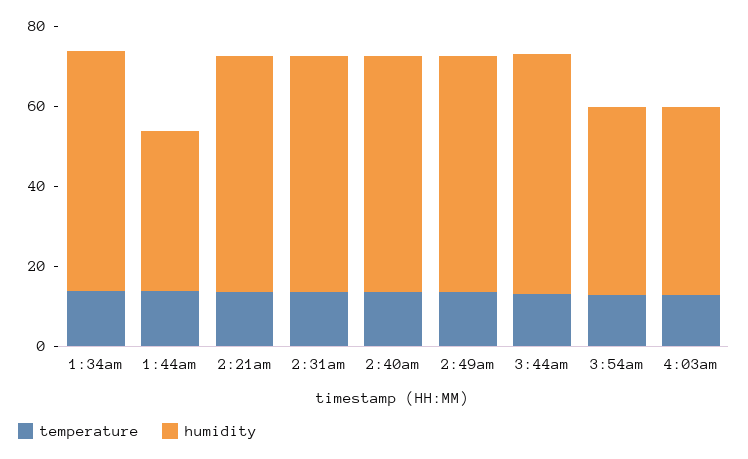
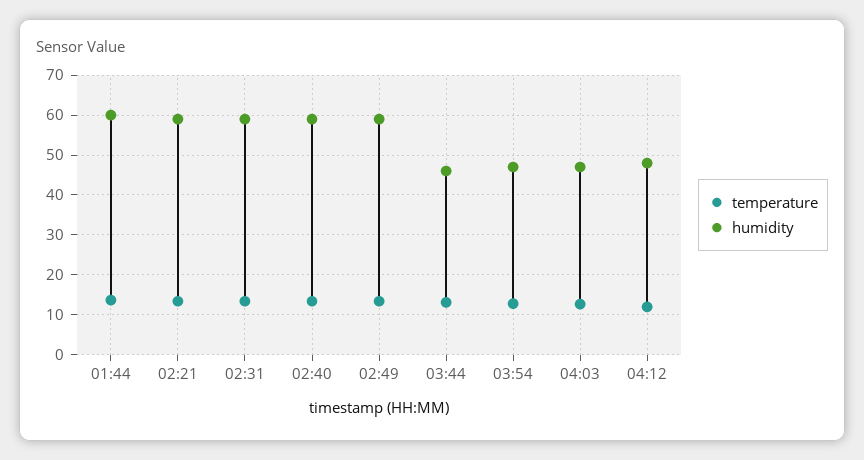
temperature, 1:34am: 15 -> none
humidity, 1:34am: 60 -> none
humidity, 1:44am: 40 -> 60
humidity, 3:44am: 60 -> 46
temperature, 04:12: none -> 12
humidity, 04:12: none -> 48

